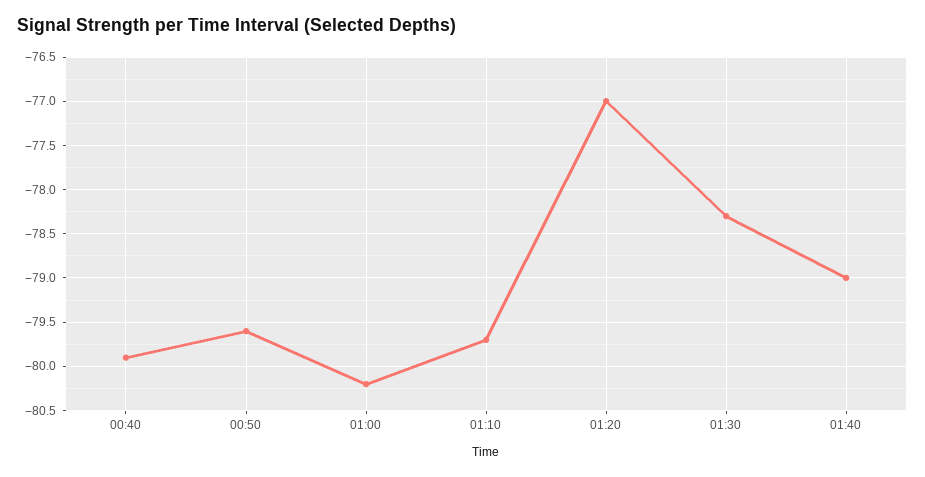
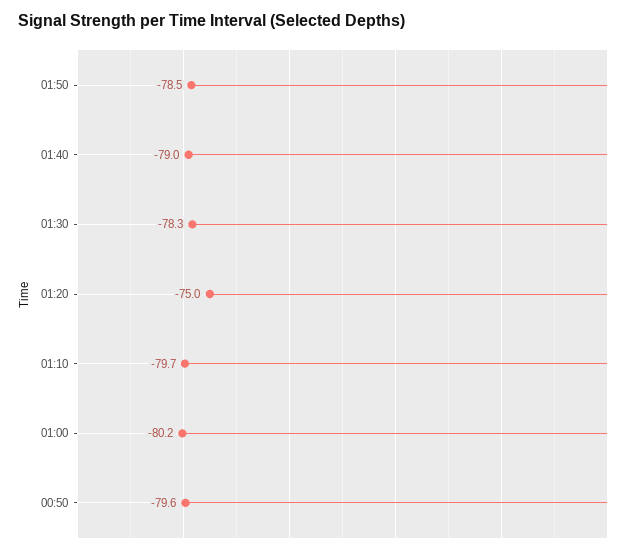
00:40: -79.9 -> none
01:20: -77 -> -75
01:50: none -> -78.5

